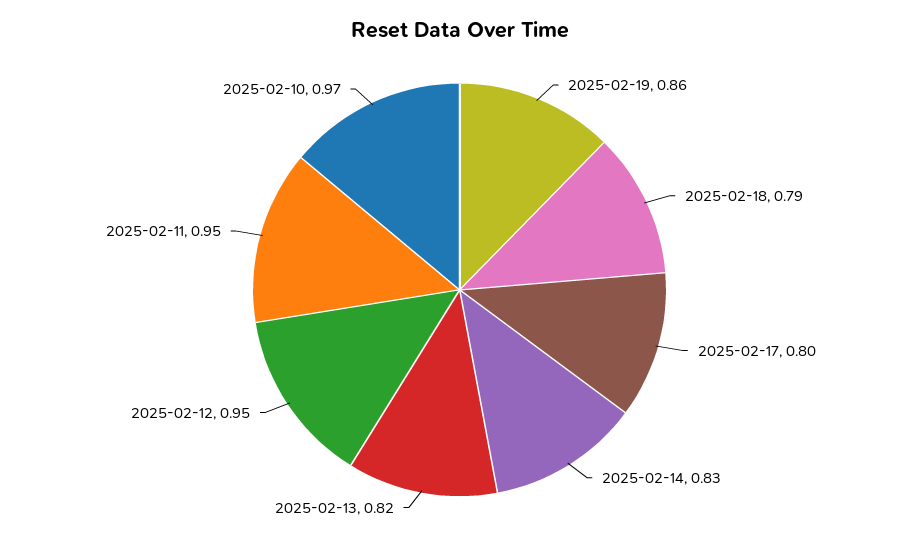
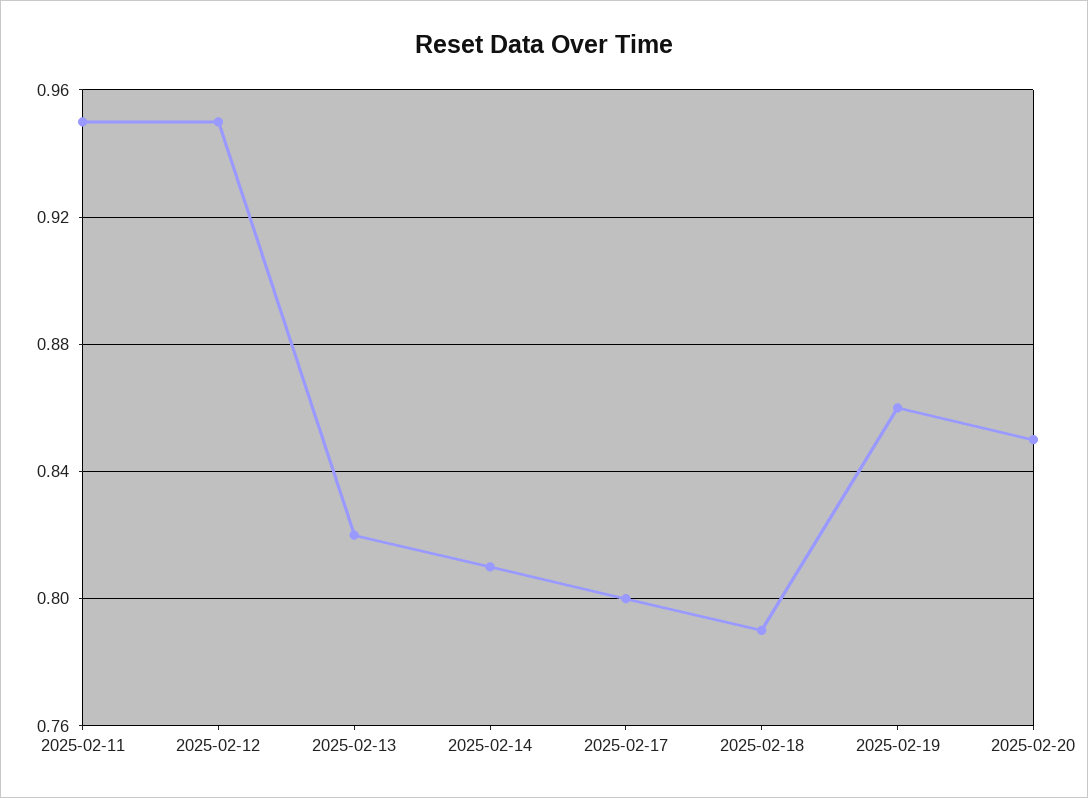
2025-02-14: 0.83 -> 0.81
2025-02-10: 0.97 -> none
2025-02-20: none -> 0.85

